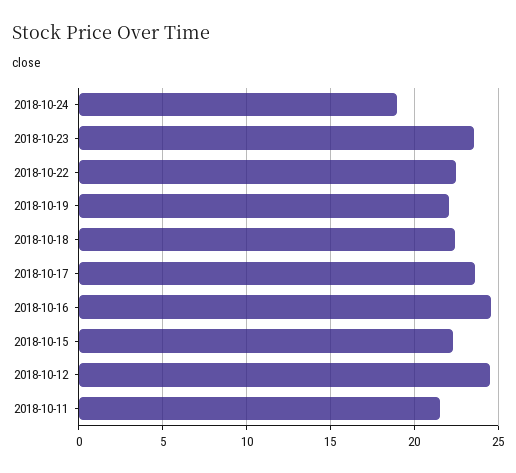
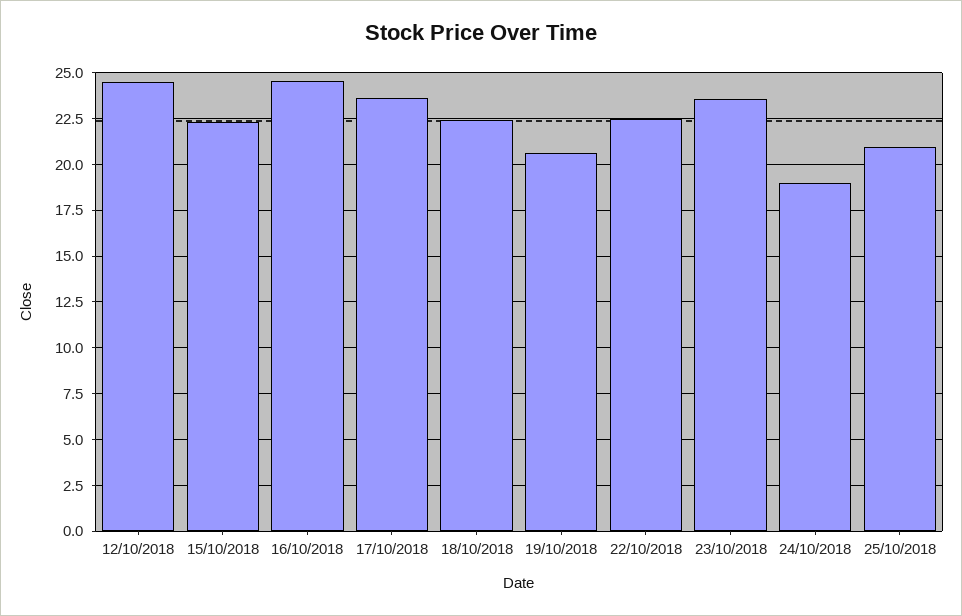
2018-10-19: 22 -> 20.5
2018-10-11: 21.5 -> none
25/10/2018: none -> 21

